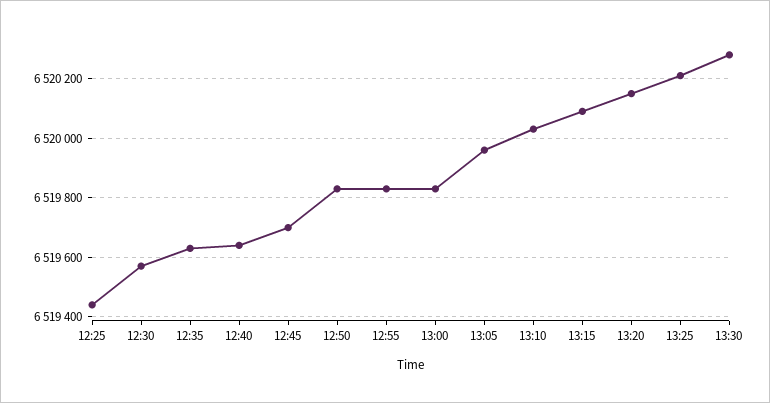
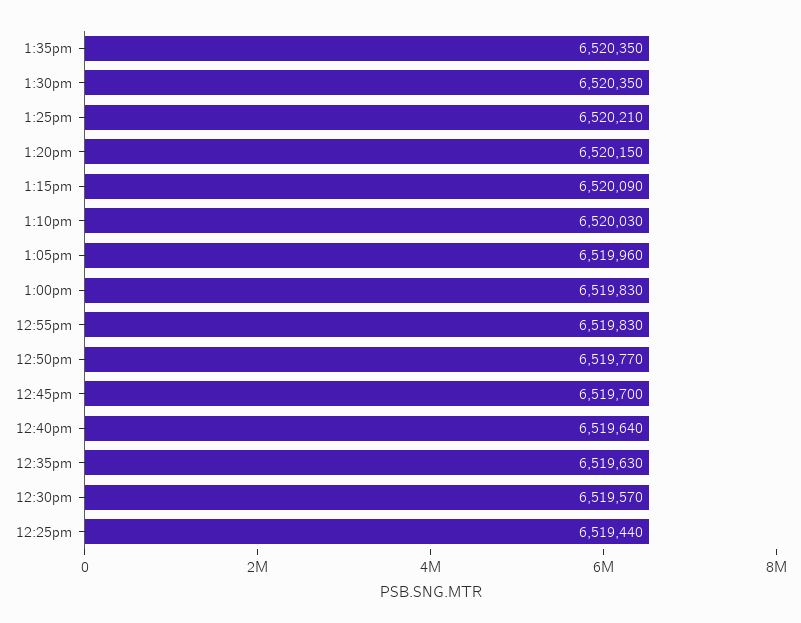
12:50: 6519825 -> 6519770
13:30: 6520275 -> 6520350
1:35pm: none -> 6520350

